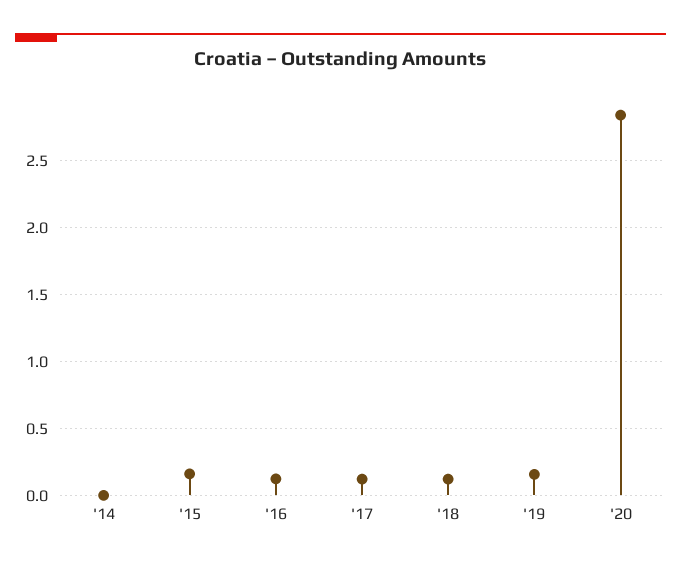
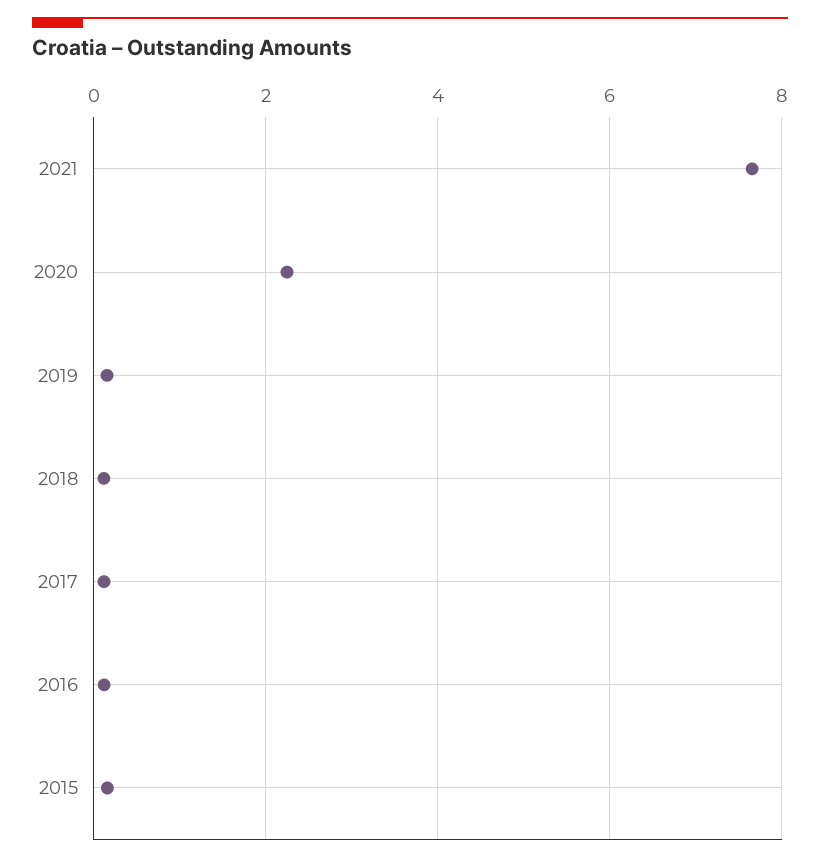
'14: 0 -> none
'20: 2.85 -> 2.2
2021: none -> 7.6

